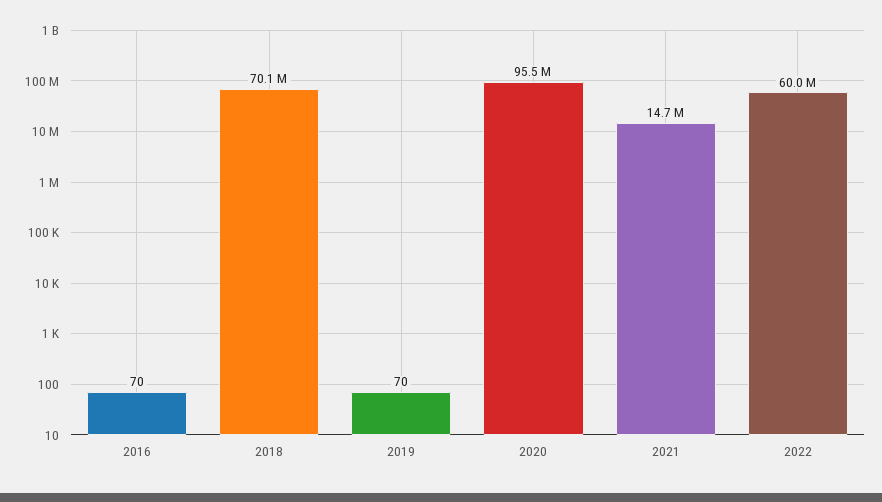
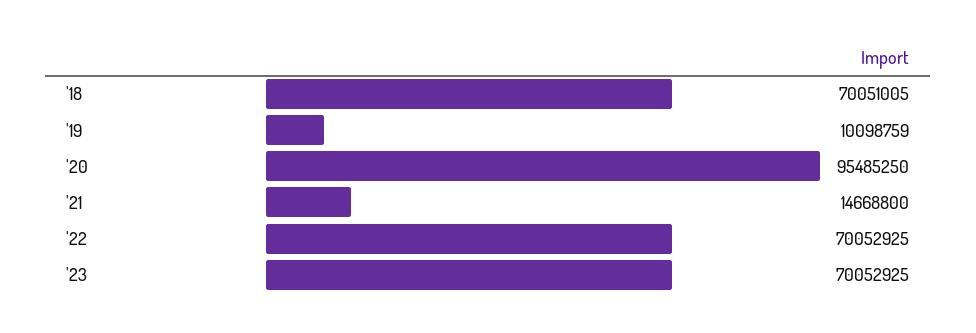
2016: 70 -> none
2019: 70 -> 10098759
2022: 60000000 -> 70052925
'23: none -> 70052925

